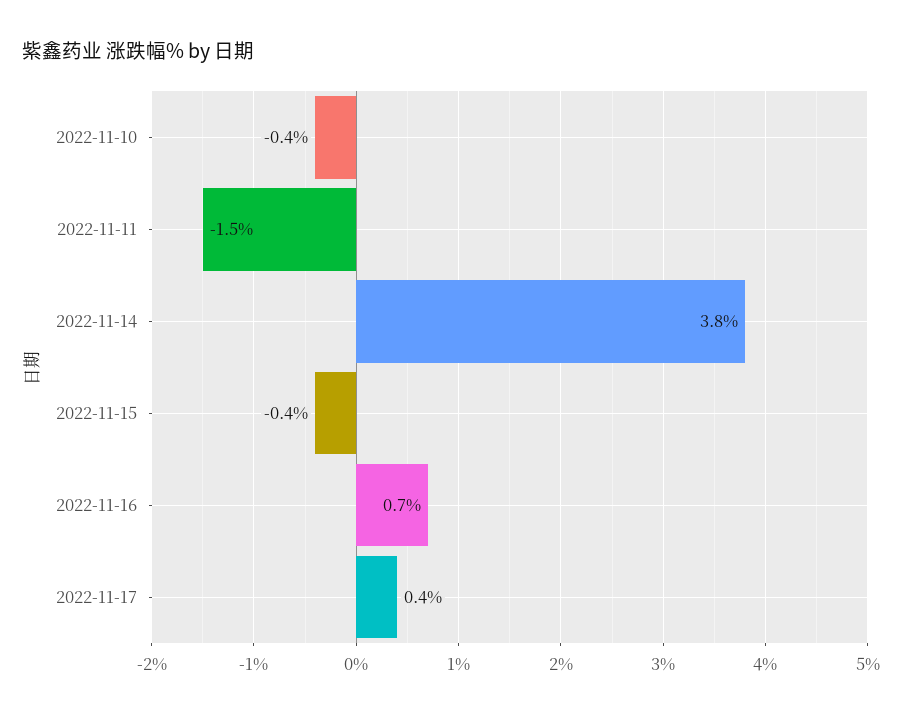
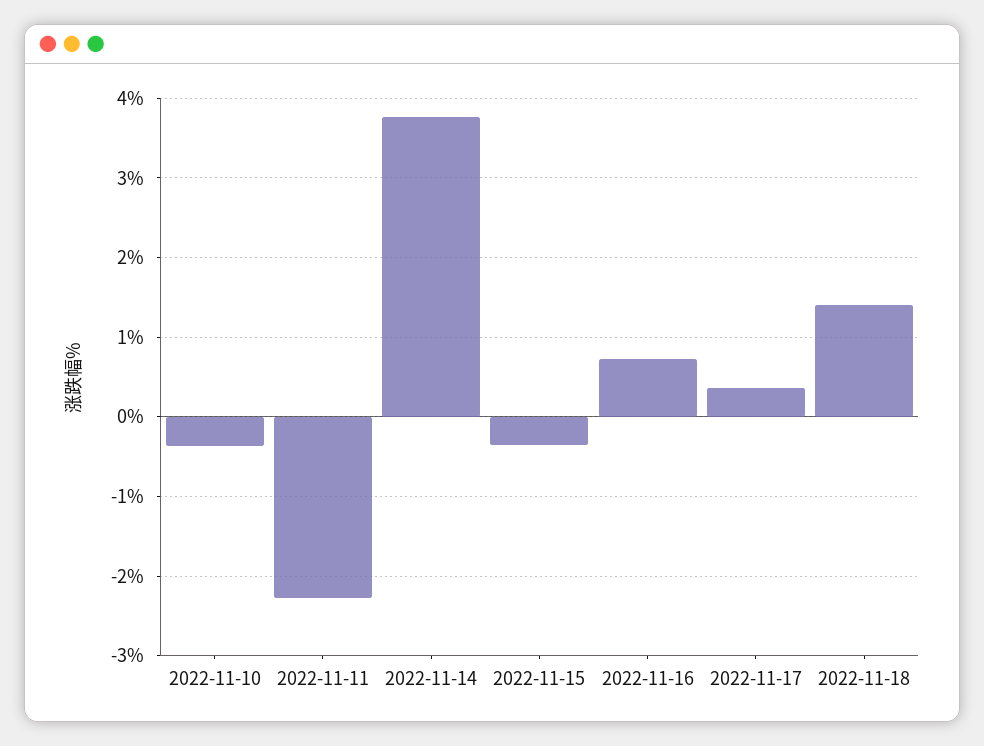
2022-11-11: -1.5 -> -2.3
2022-11-18: none -> 1.4

